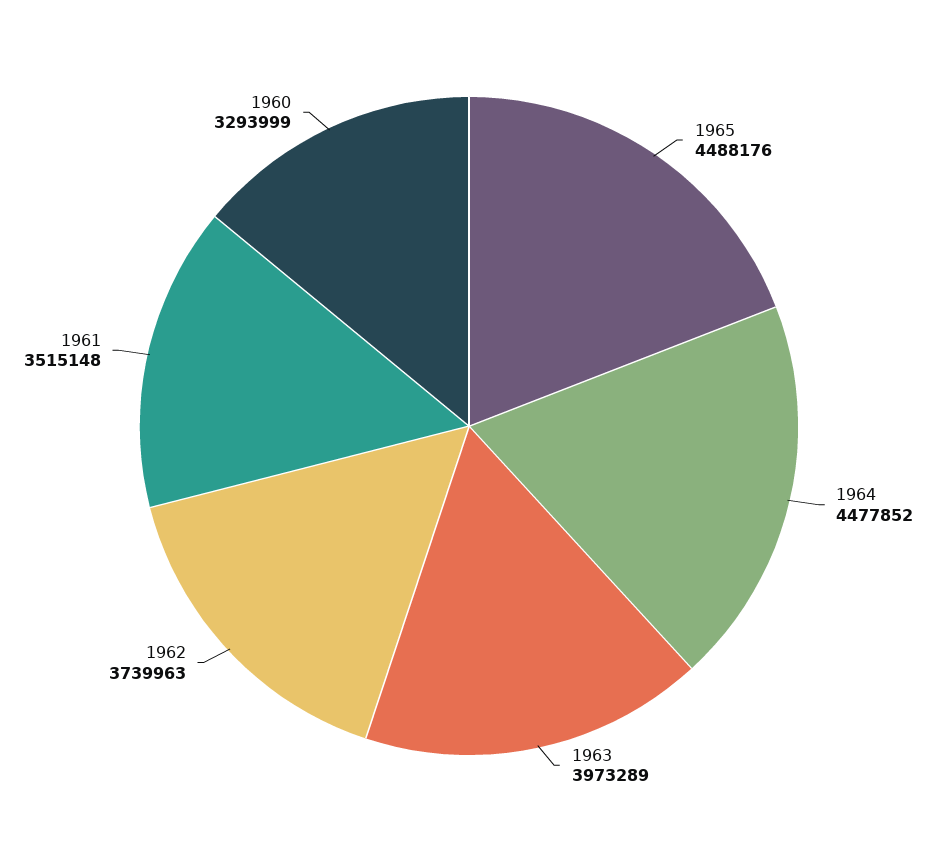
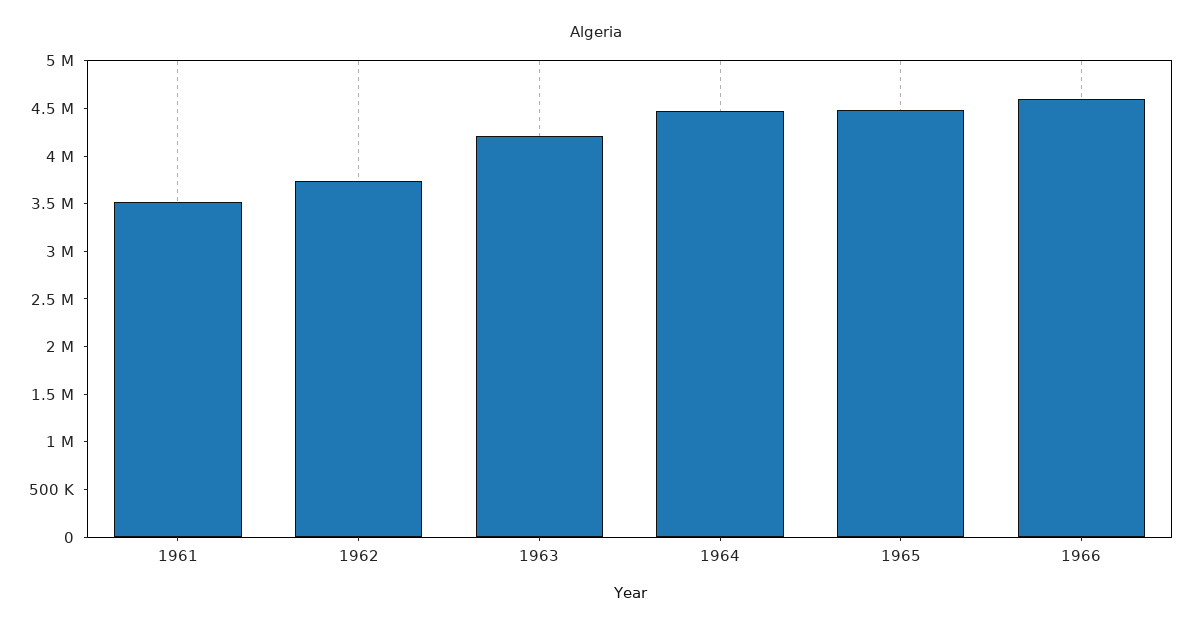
1963: 3973289 -> 4200000
1960: 3293999 -> none
1966: none -> 4600000

